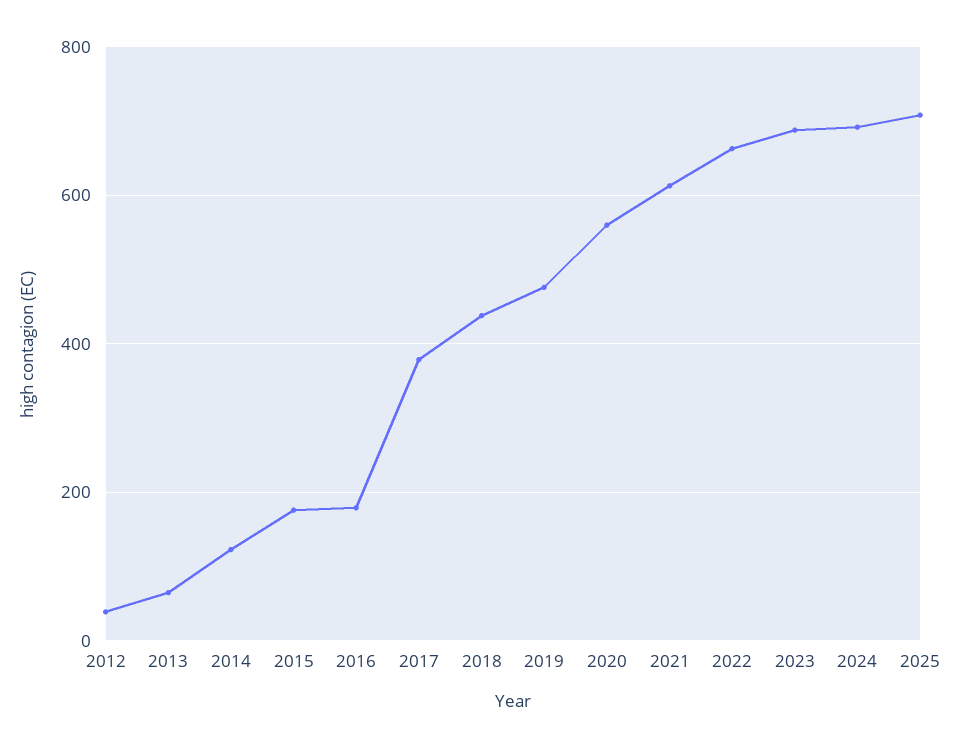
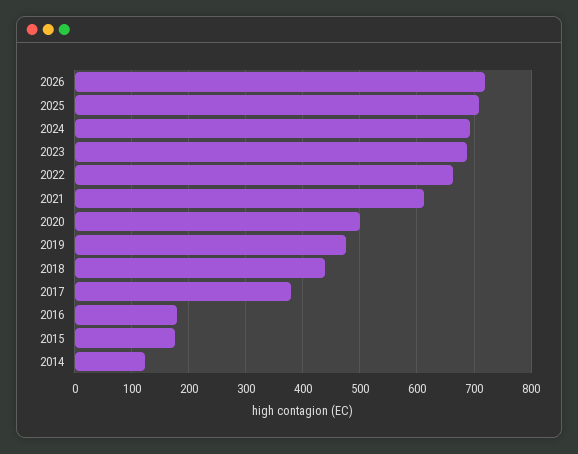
2012: 40 -> none
2013: 60 -> none
2020: 560 -> 500
2026: none -> 720

